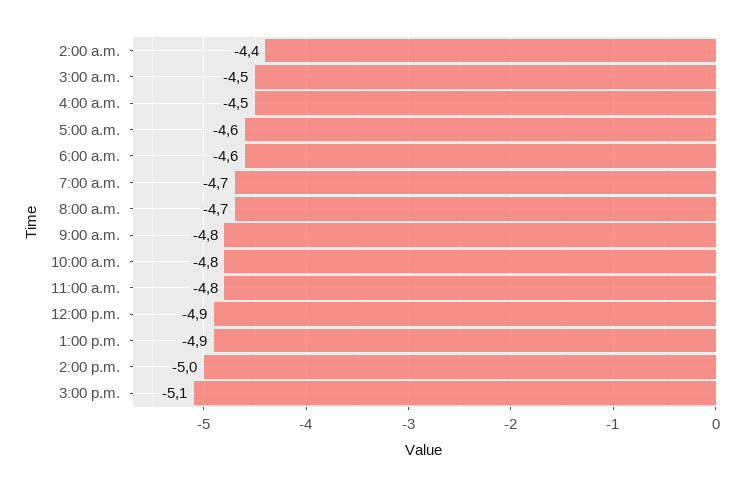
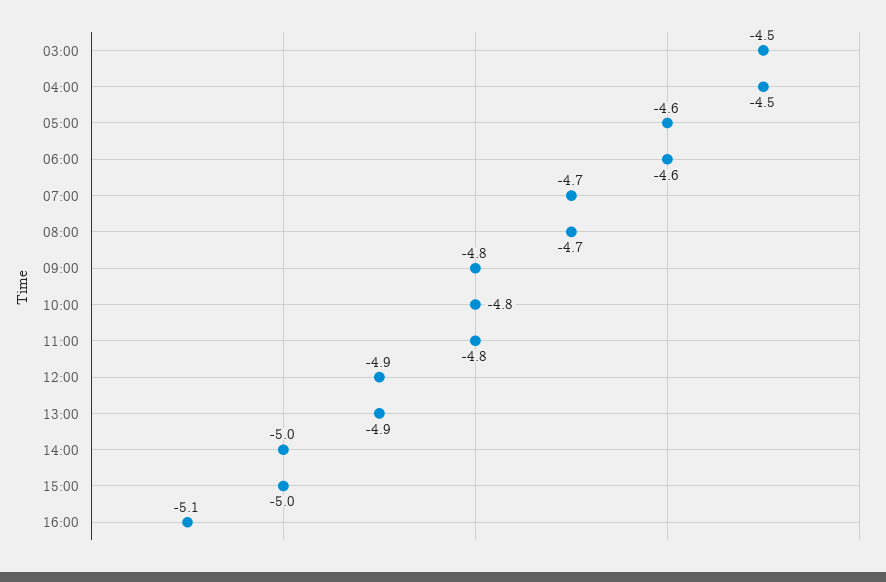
2:00 a.m.: -4.4 -> none
3:00 p.m.: -5.1 -> -5
16:00: none -> -5.1

